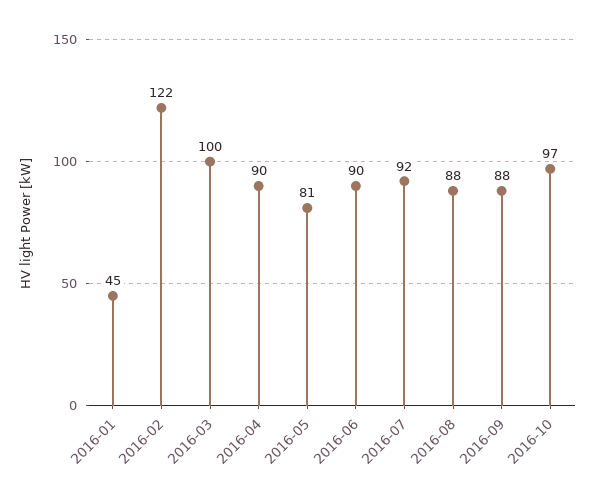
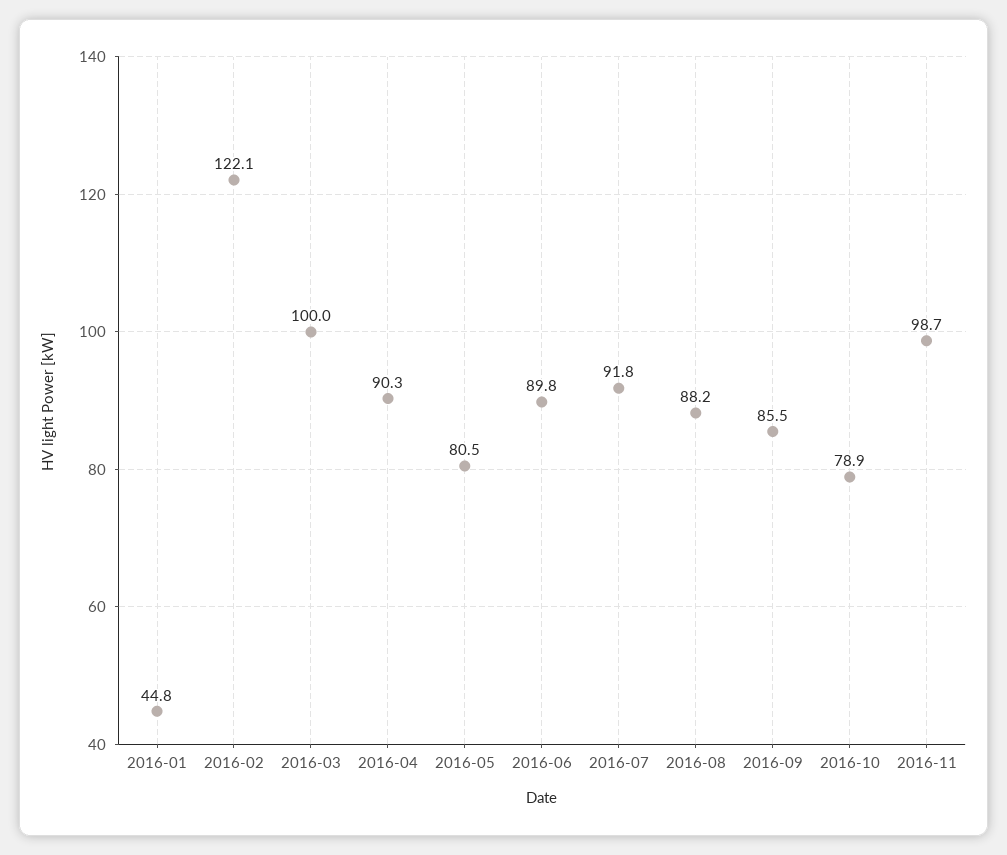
2016-09: 88 -> 85.5
2016-10: 97 -> 78.9
2016-11: none -> 98.7

